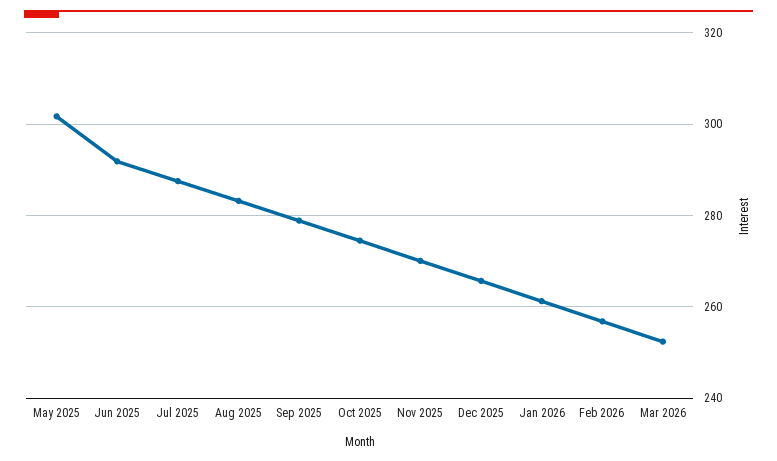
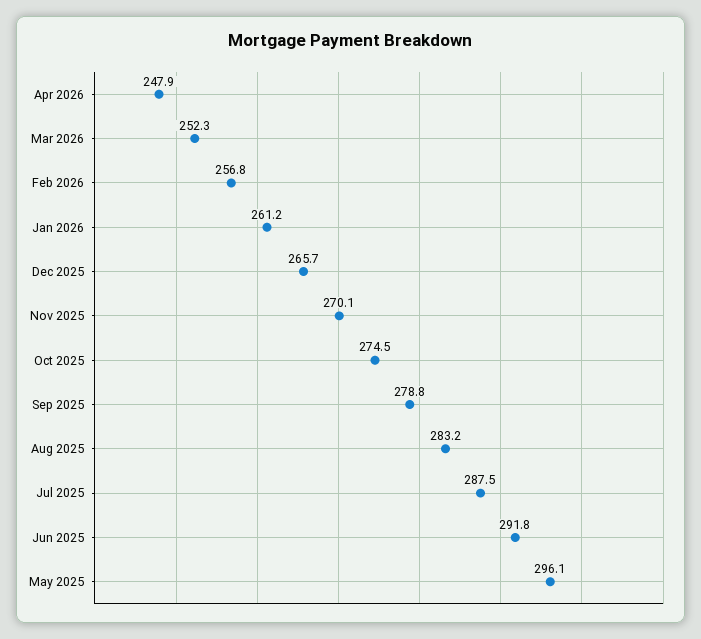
May 2025: 302 -> 296.1
Apr 2026: none -> 247.9

